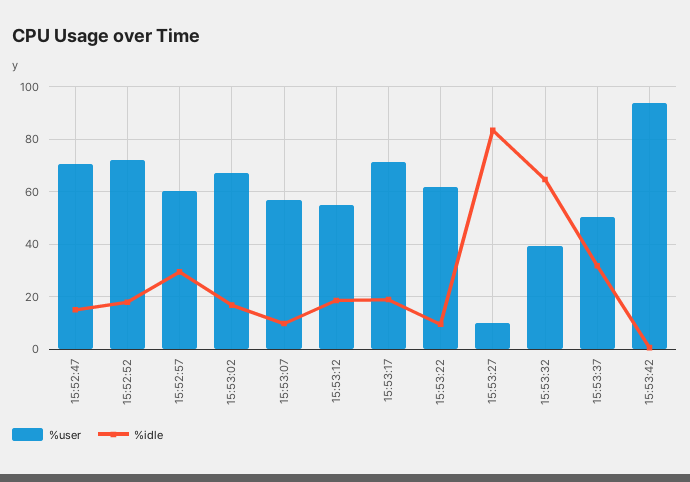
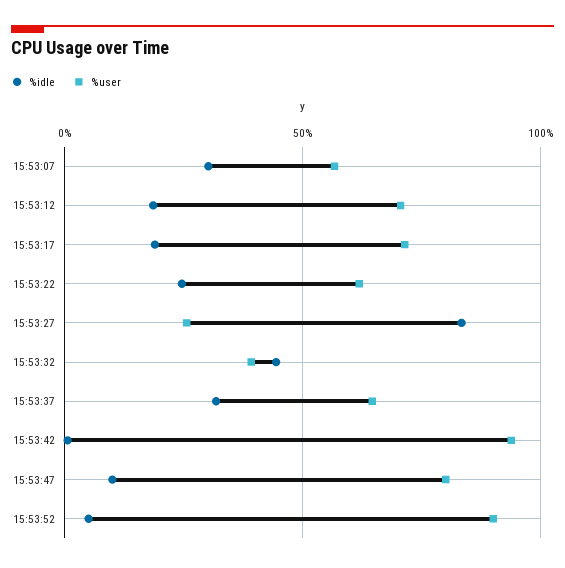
%user, 15:52:47: 70 -> none
%idle, 15:52:47: 15 -> none
%user, 15:52:52: 72.5 -> none
%idle, 15:52:52: 17.5 -> none
%user, 15:52:57: 60 -> none
%idle, 15:52:57: 30 -> none
%user, 15:53:02: 67.5 -> none
%idle, 15:53:02: 17.5 -> none
%idle, 15:53:07: 10 -> 30
%user, 15:53:12: 55 -> 70
%idle, 15:53:22: 10 -> 25
%user, 15:53:27: 10 -> 25
%idle, 15:53:32: 65 -> 45
%user, 15:53:37: 50 -> 65
%idle, 15:53:47: none -> 10
%user, 15:53:47: none -> 80
%idle, 15:53:52: none -> 5
%user, 15:53:52: none -> 90

